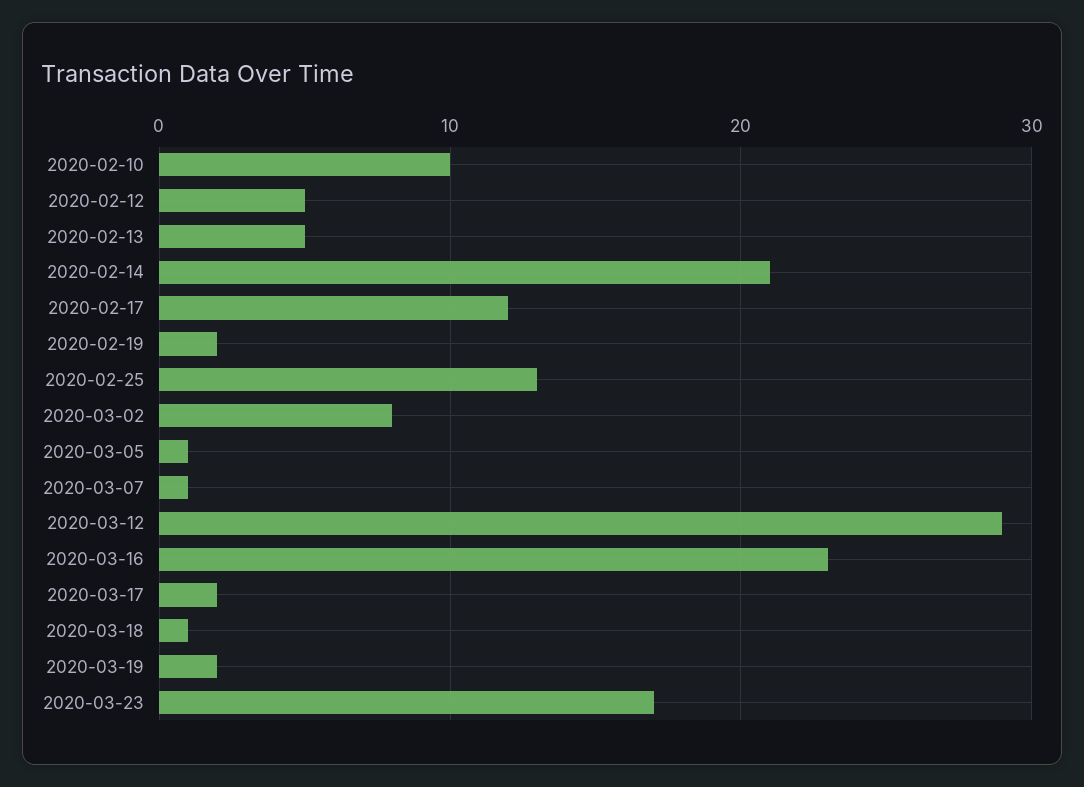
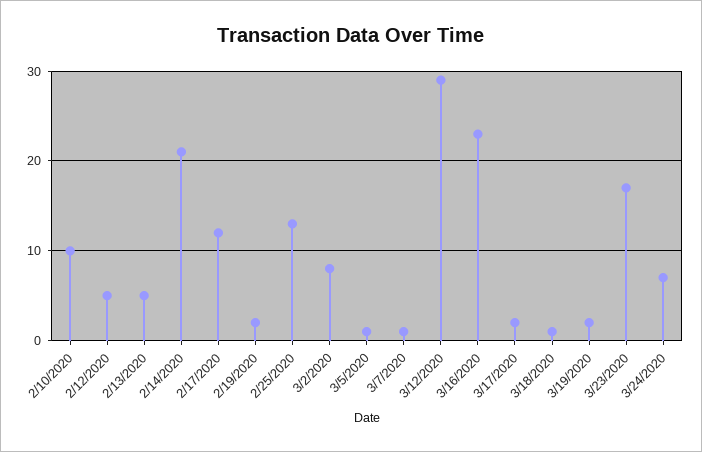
3/24/2020: none -> 7

